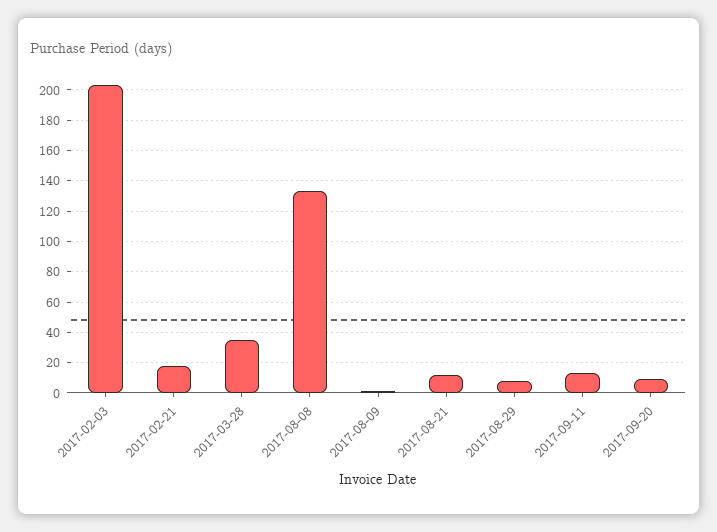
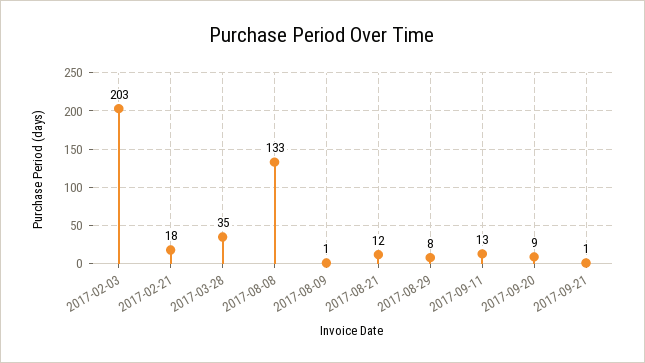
2017-09-21: none -> 1

